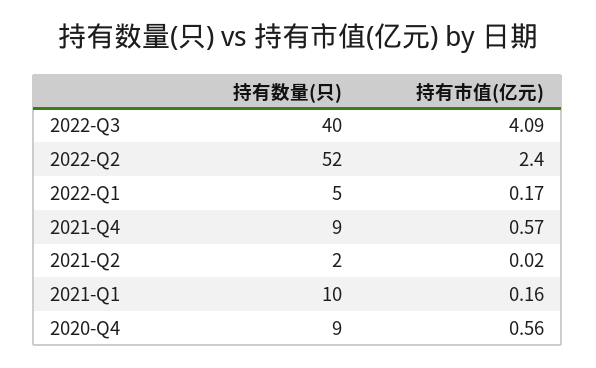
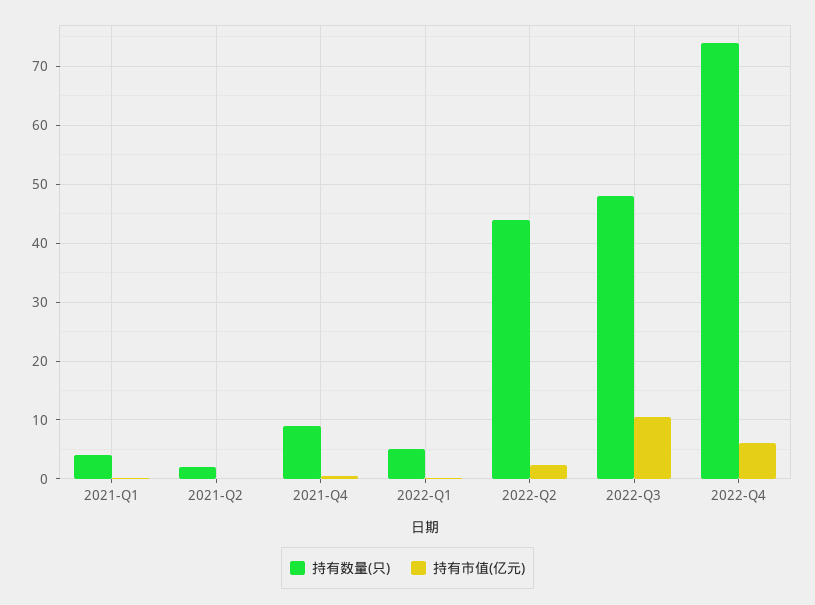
持有数量(只), 2022-Q3: 40 -> 48
持有市值(亿元), 2022-Q3: 4.09 -> 10
持有数量(只), 2022-Q2: 52 -> 44
持有数量(只), 2021-Q1: 10 -> 4
持有数量(只), 2020-Q4: 9 -> none
持有市值(亿元), 2020-Q4: 0.56 -> none
持有数量(只), 2022-Q4: none -> 74
持有市值(亿元), 2022-Q4: none -> 6

